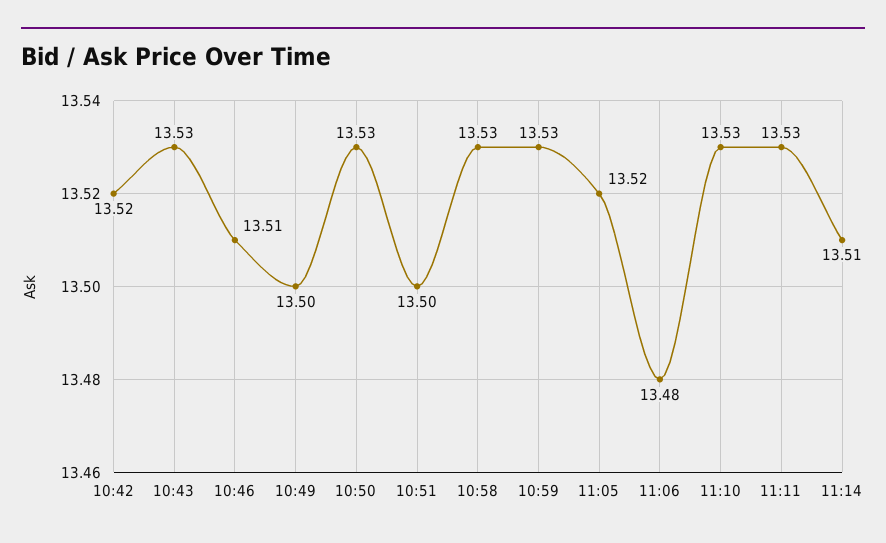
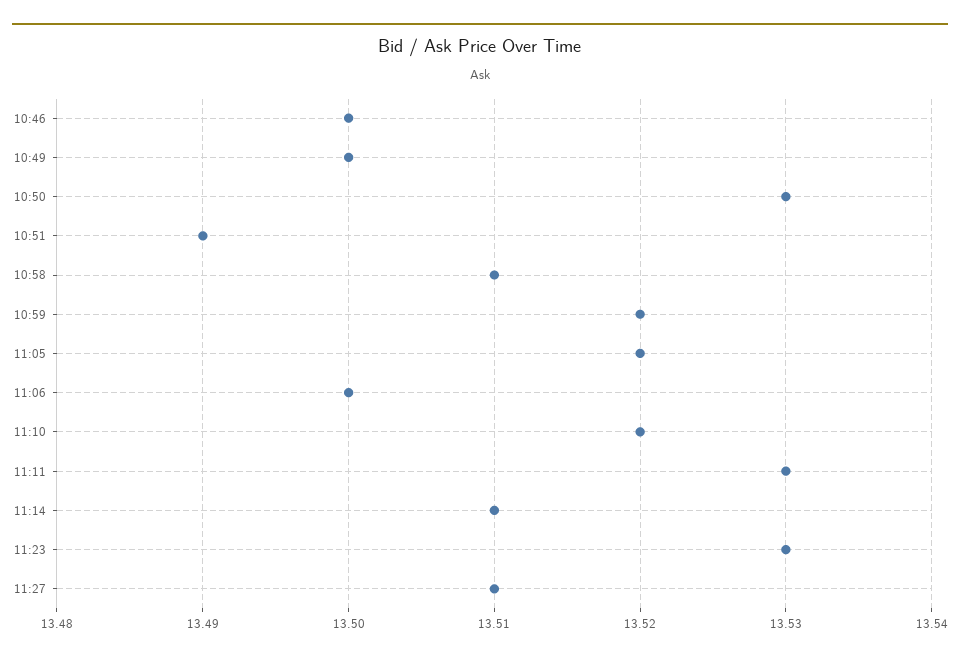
10:42: 13.52 -> none
10:43: 13.53 -> none
10:46: 13.51 -> 13.5
10:51: 13.5 -> 13.49
10:58: 13.53 -> 13.51
10:59: 13.53 -> 13.52
11:06: 13.48 -> 13.5
11:10: 13.53 -> 13.52
11:23: none -> 13.53
11:27: none -> 13.51

